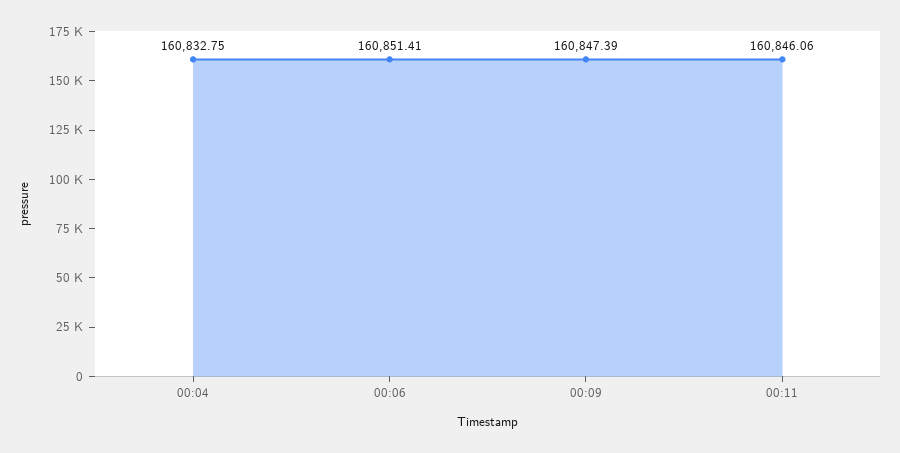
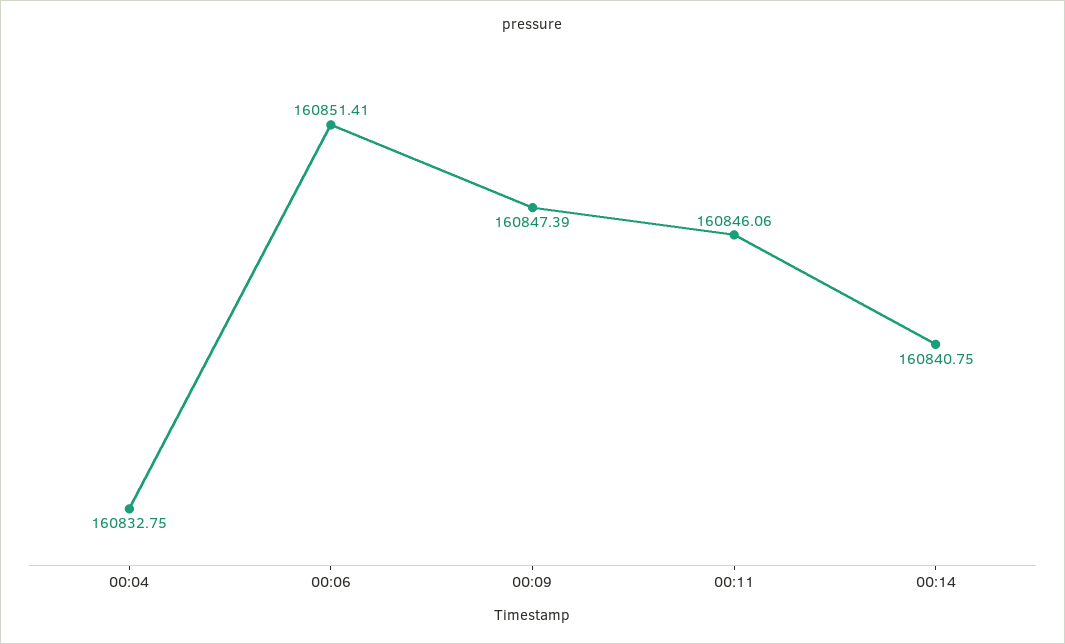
00:14: none -> 160840.75

